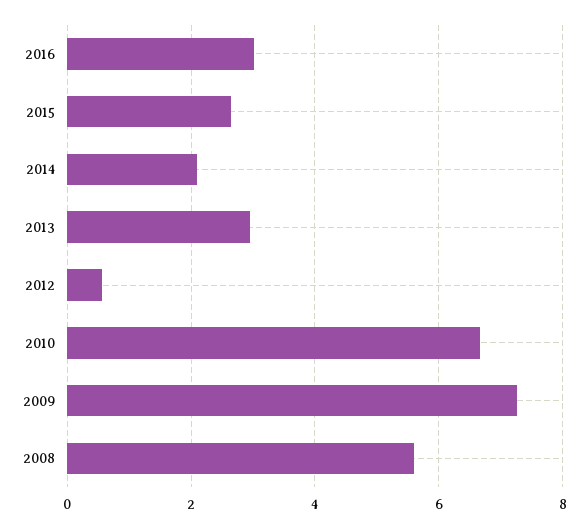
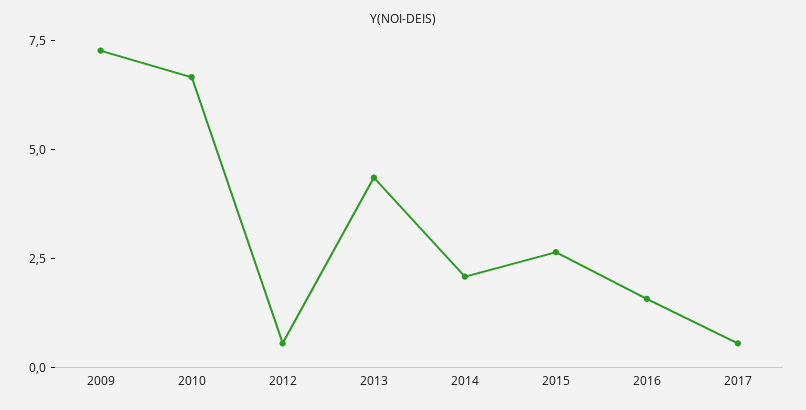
2016: 3 -> 1.5
2013: 3 -> 4.5
2008: 5.6 -> none
2017: none -> 0.5

